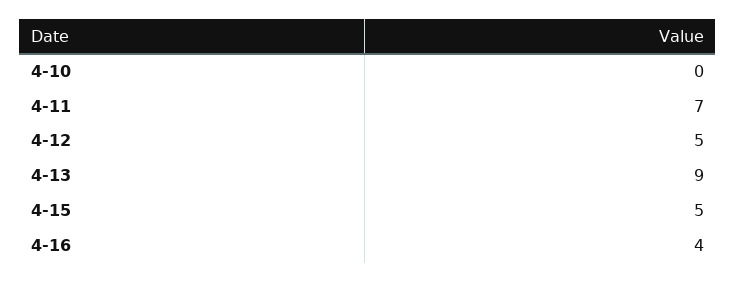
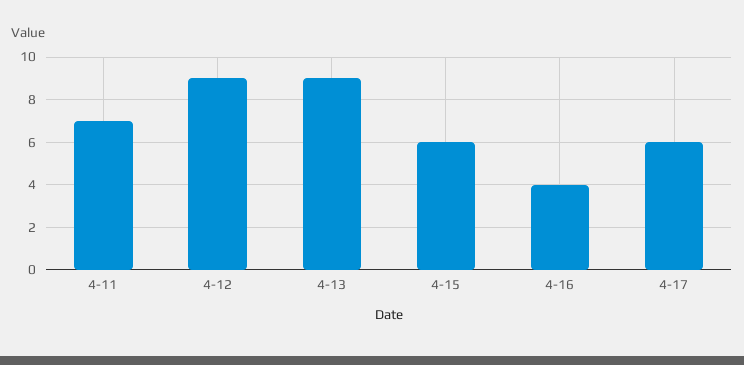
4-10: 0 -> none
4-12: 5 -> 9
4-15: 5 -> 6
4-17: none -> 6

